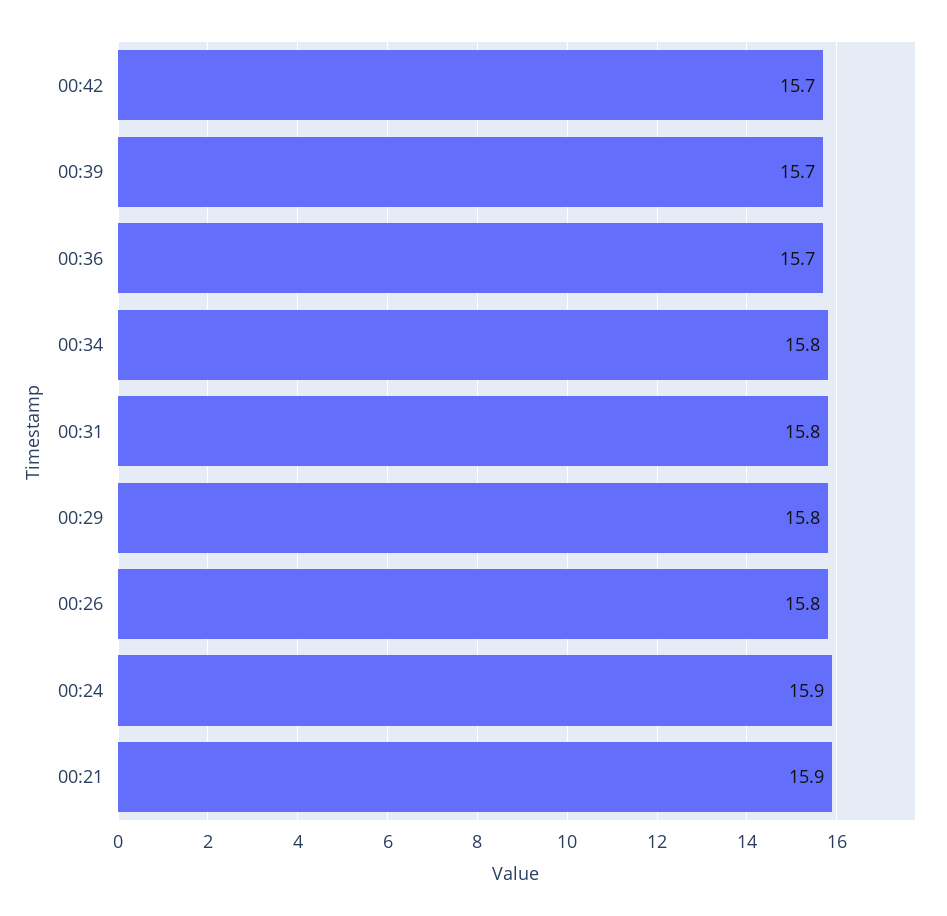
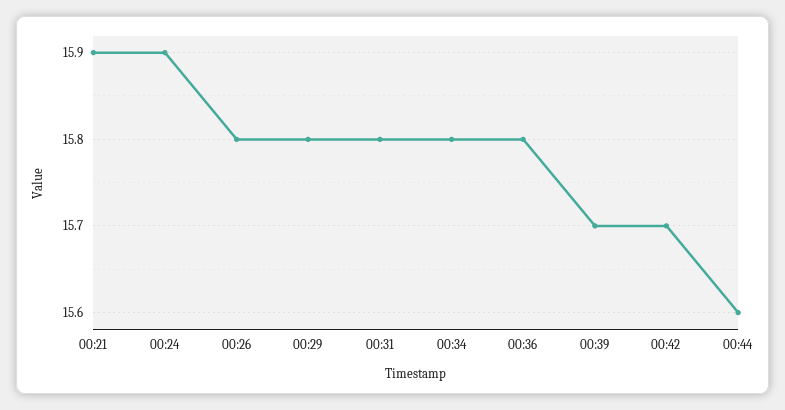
00:36: 15.7 -> 15.8
00:44: none -> 15.6

